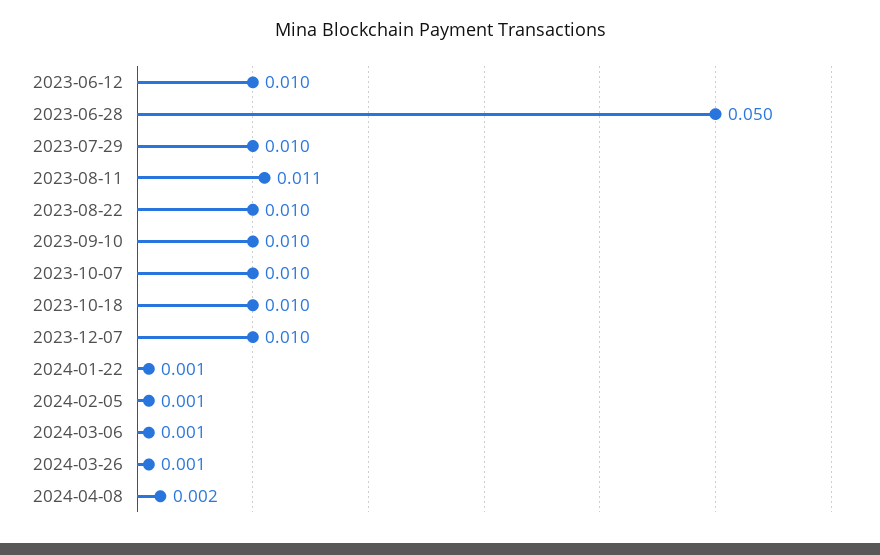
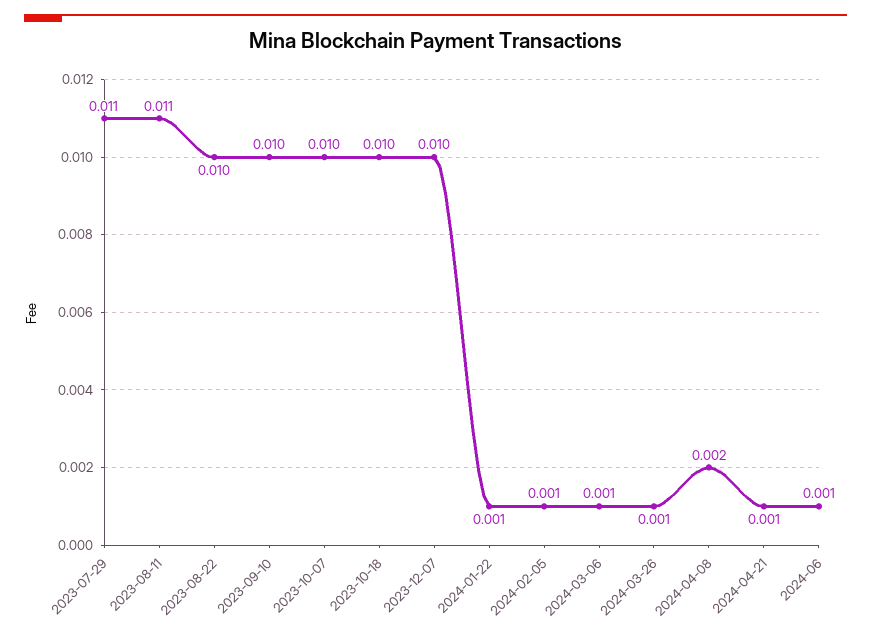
2023-06-12: 0.01 -> none
2023-06-28: 0.05 -> none
2023-07-29: 0.01 -> 0.011
2024-04-21: none -> 0.001
2024-06: none -> 0.001

